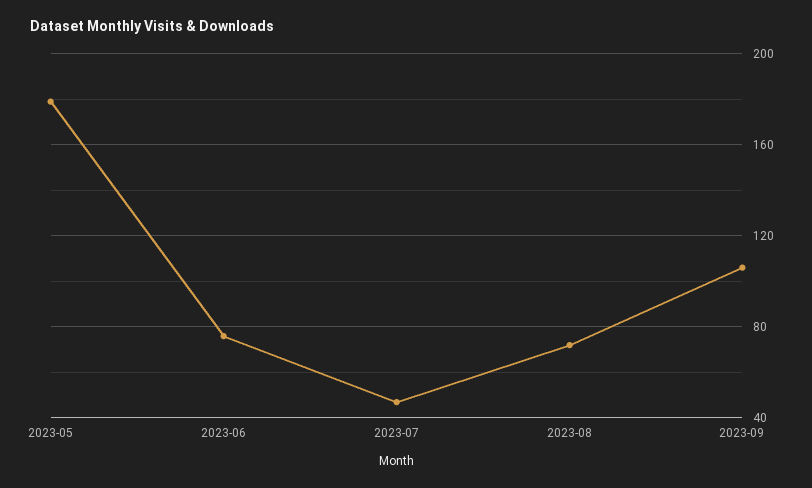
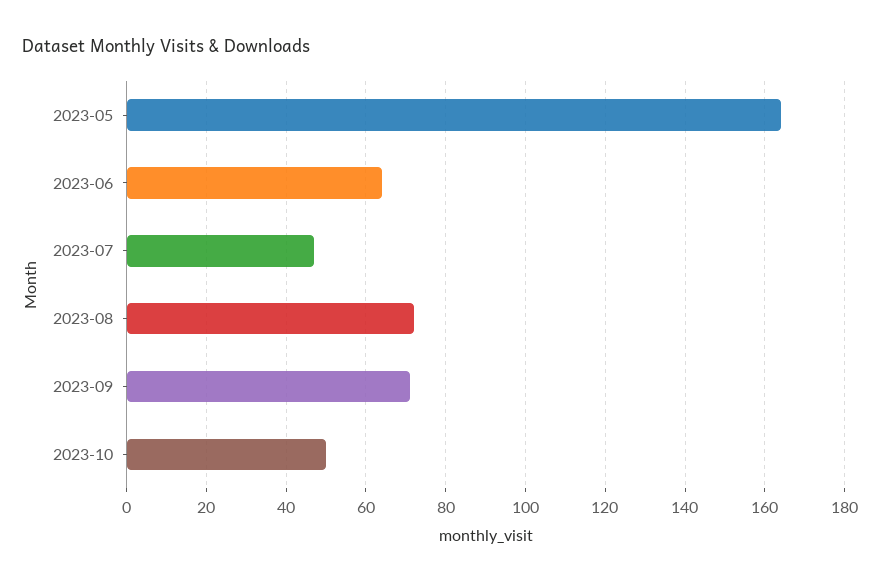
2023-05: 180 -> 165
2023-06: 75 -> 65
2023-09: 105 -> 70
2023-10: none -> 50

